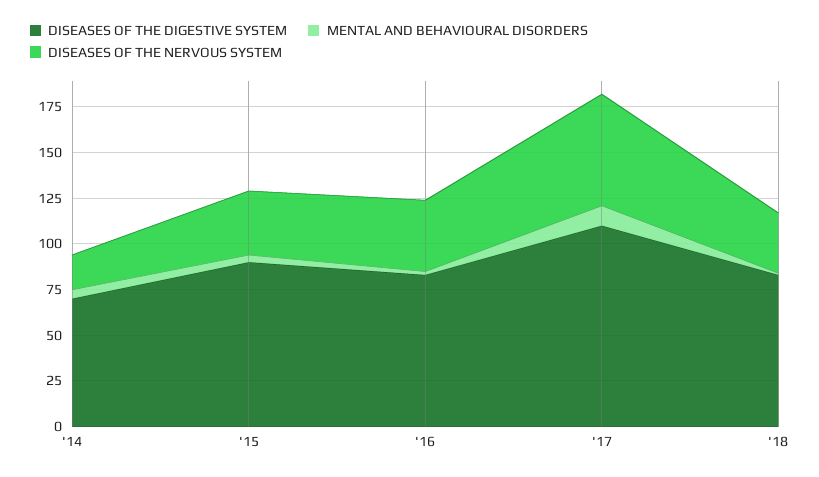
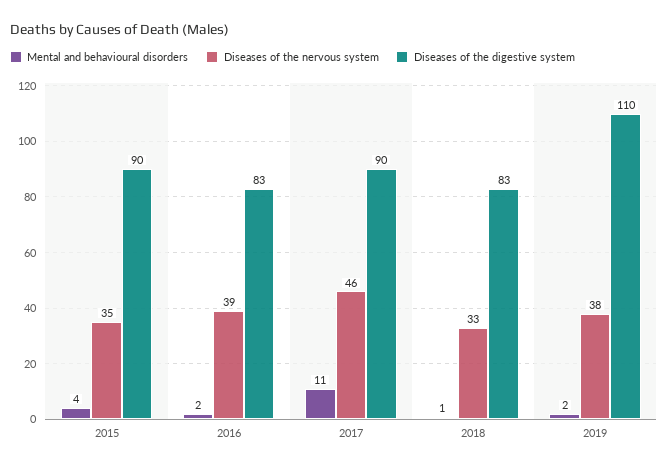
DISEASES OF THE DIGESTIVE SYSTEM, '14: 70 -> none
MENTAL AND BEHAVIOURAL DISORDERS, '14: 5 -> none
DISEASES OF THE NERVOUS SYSTEM, '14: 20 -> none
DISEASES OF THE DIGESTIVE SYSTEM, '17: 110 -> 90
DISEASES OF THE NERVOUS SYSTEM, '17: 60 -> 46
MENTAL AND BEHAVIOURAL DISORDERS, 2019: none -> 2
DISEASES OF THE NERVOUS SYSTEM, 2019: none -> 38
DISEASES OF THE DIGESTIVE SYSTEM, 2019: none -> 110

